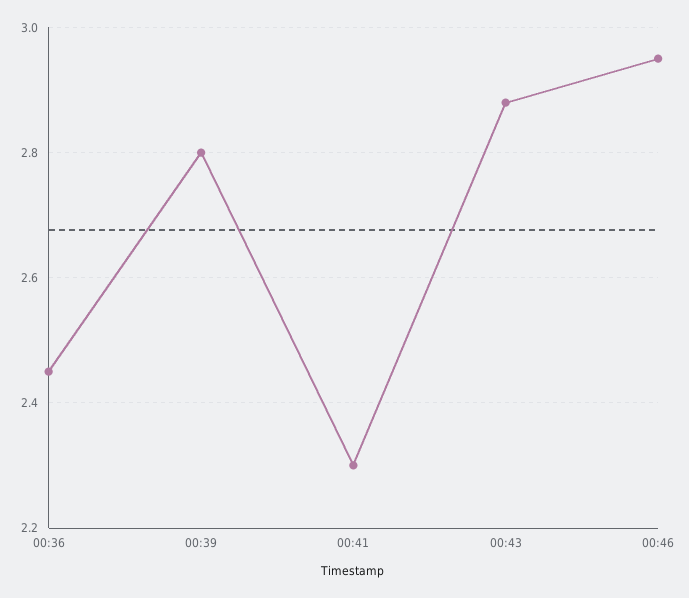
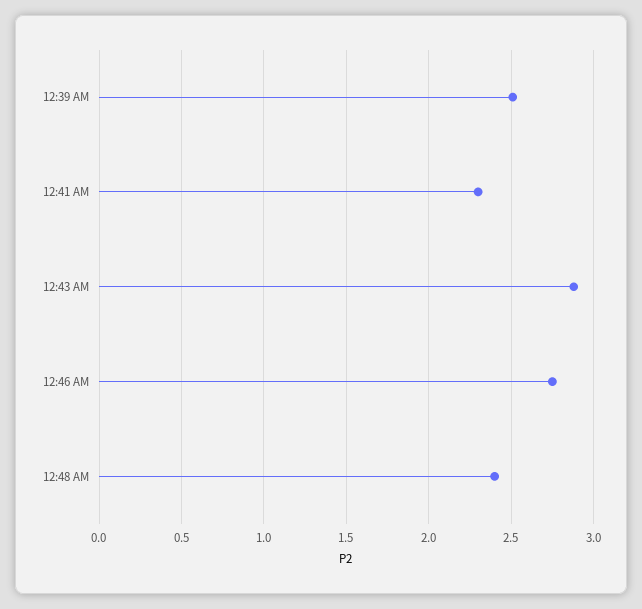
00:36: 2.45 -> none
00:39: 2.8 -> 2.5
00:46: 2.95 -> 2.75
12:48 AM: none -> 2.4

